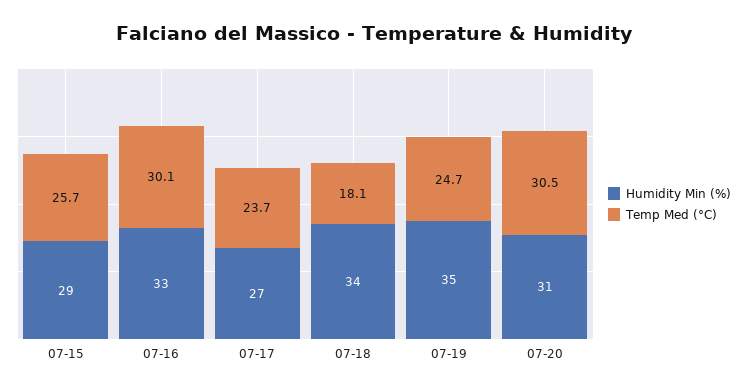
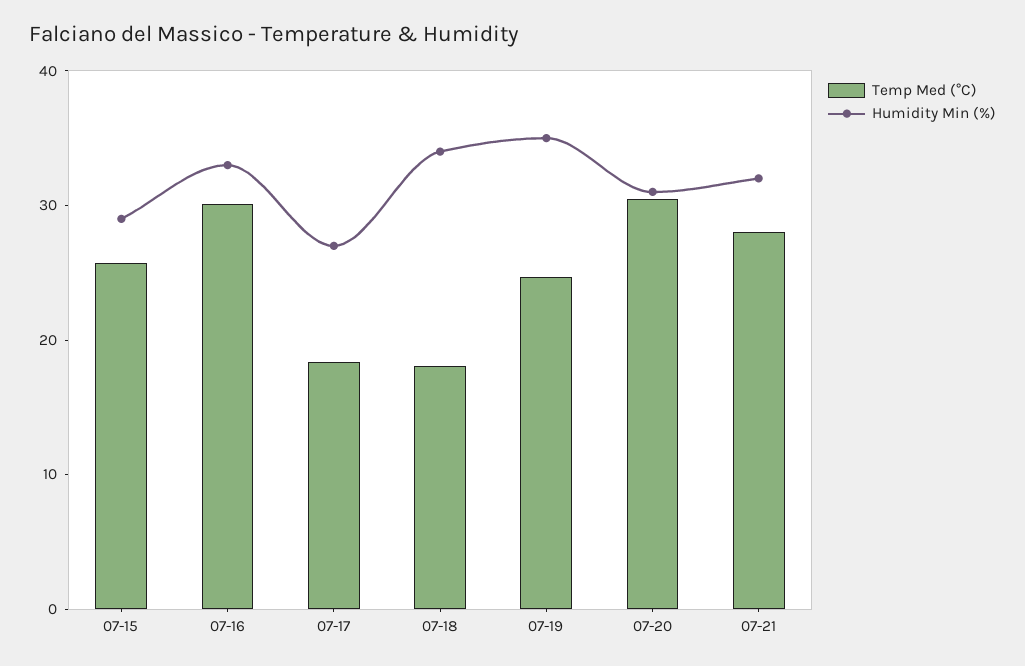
Temp Med (°C), 07-17: 23.7 -> 18
Temp Med (°C), 07-21: none -> 28
Humidity Min (%), 07-21: none -> 32

